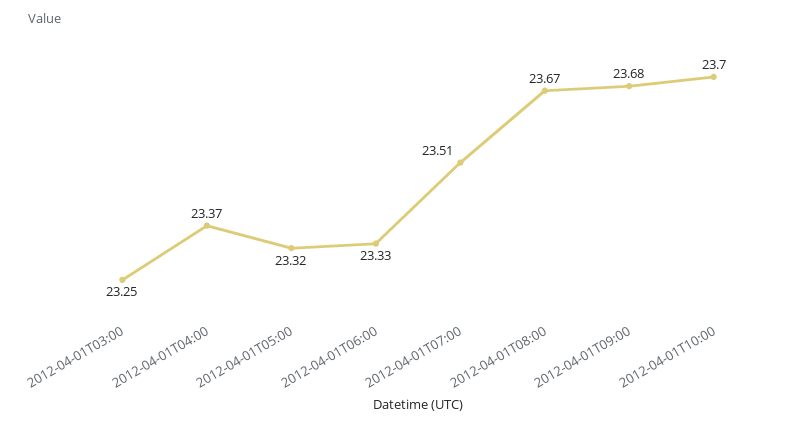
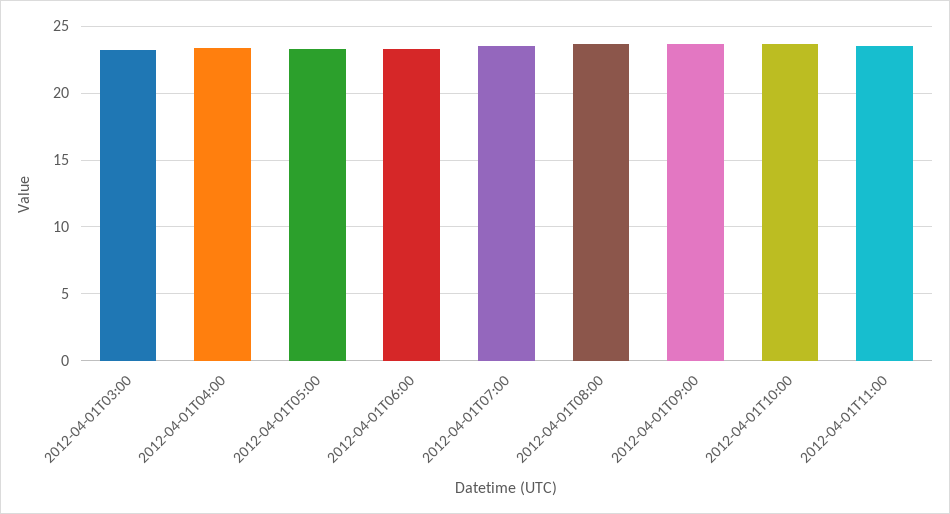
2012-04-01T11:00: none -> 23.5

